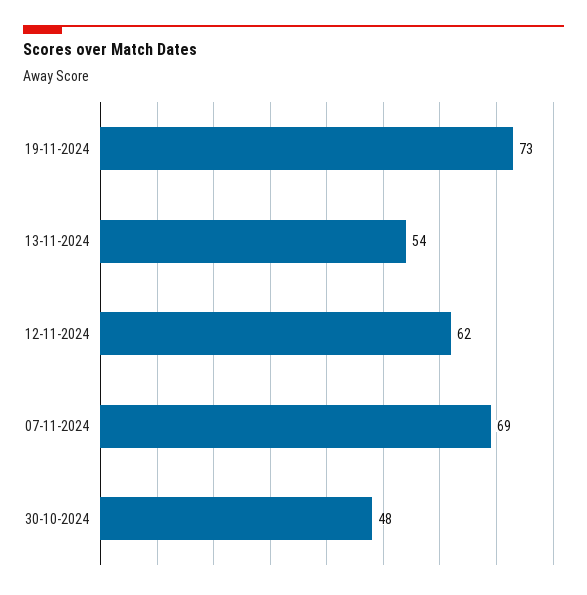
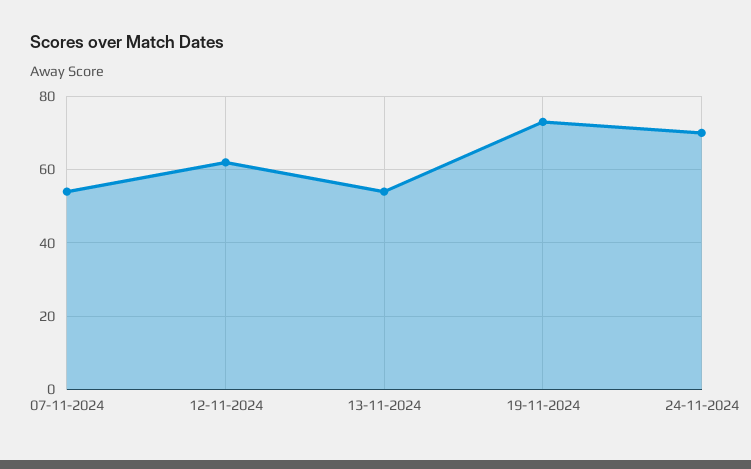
07-11-2024: 69 -> 55
30-10-2024: 48 -> none
24-11-2024: none -> 70

